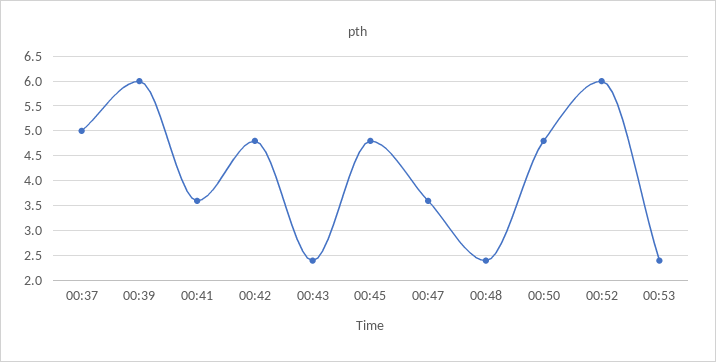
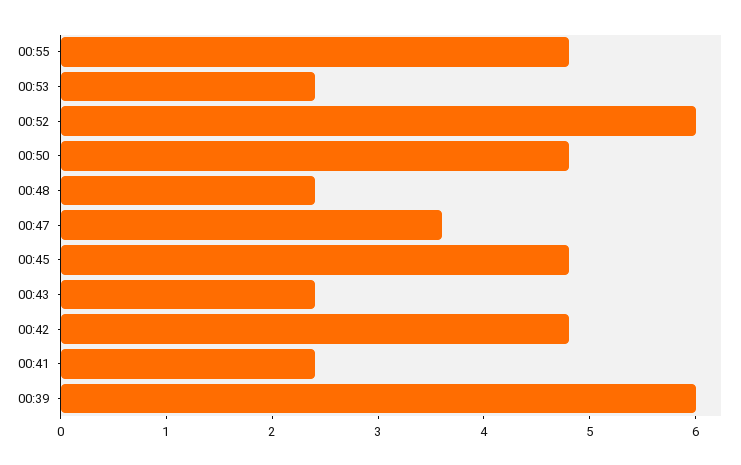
00:37: 5 -> none
00:41: 3.5 -> 2.4
00:55: none -> 4.8

